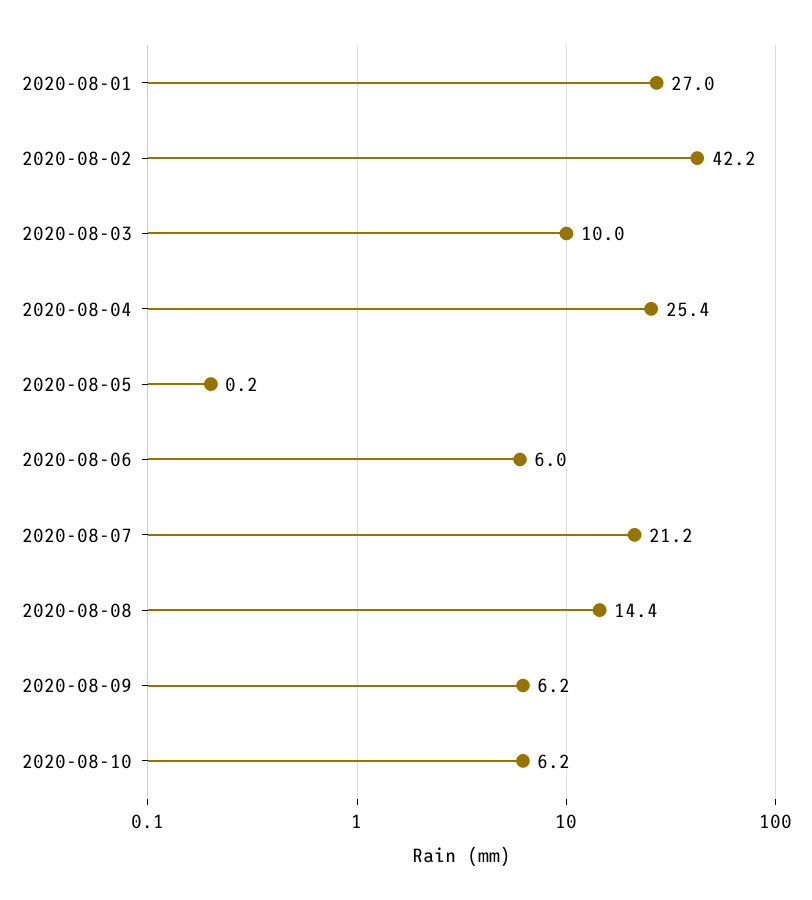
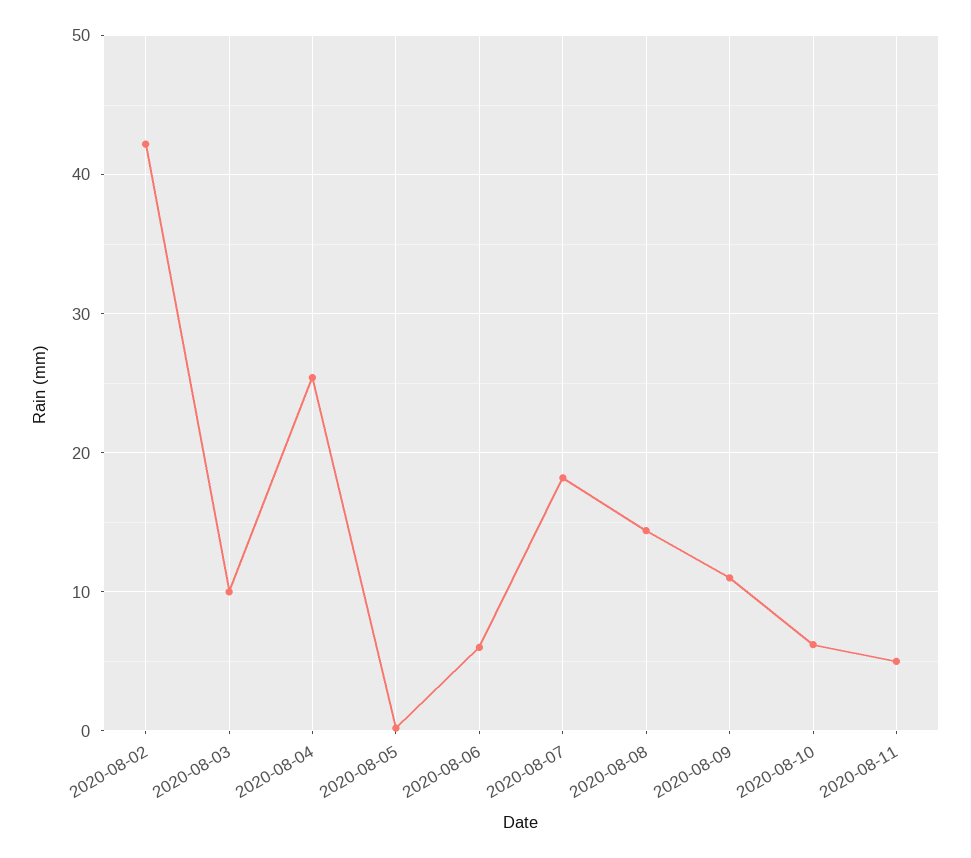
2020-08-01: 27 -> none
2020-08-07: 21.2 -> 18
2020-08-09: 6.2 -> 11
2020-08-11: none -> 5

